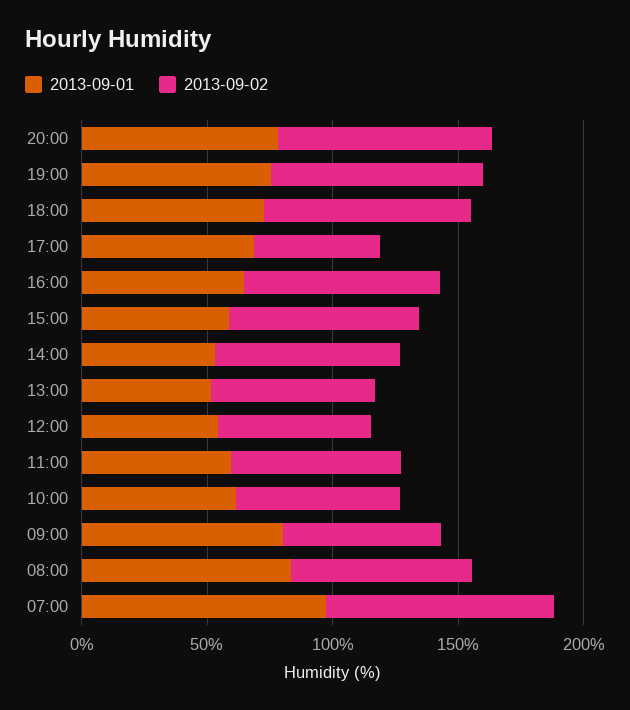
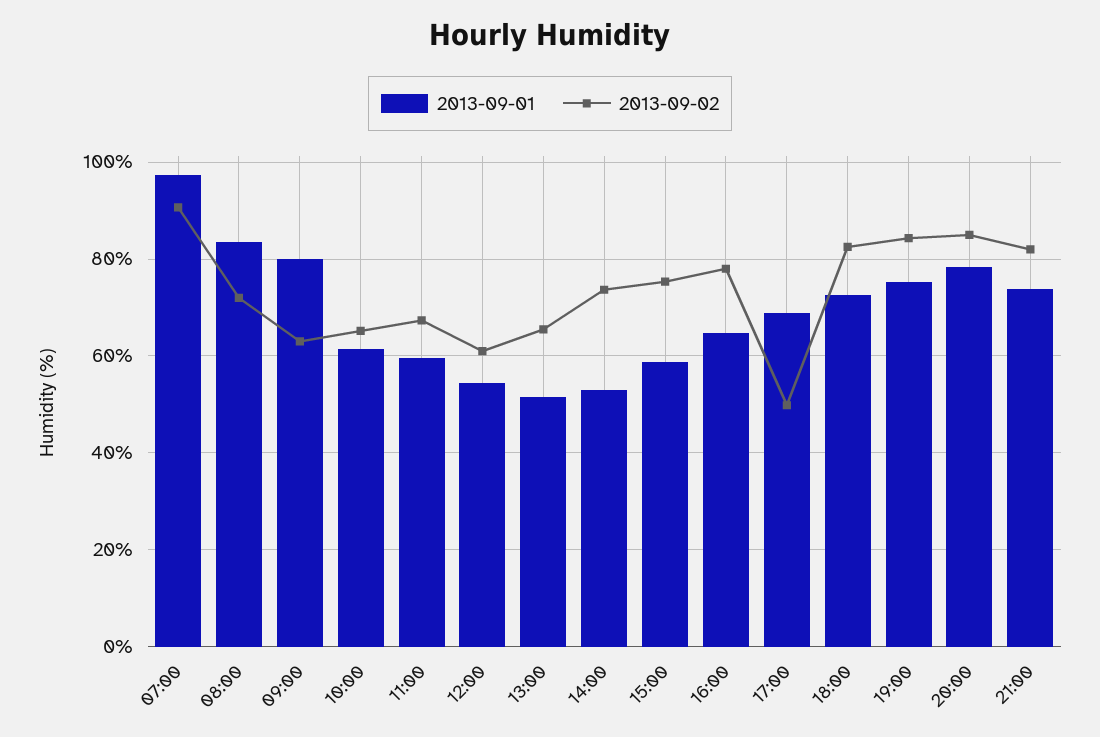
2013-09-01, 21:00: none -> 74
2013-09-02, 21:00: none -> 82

